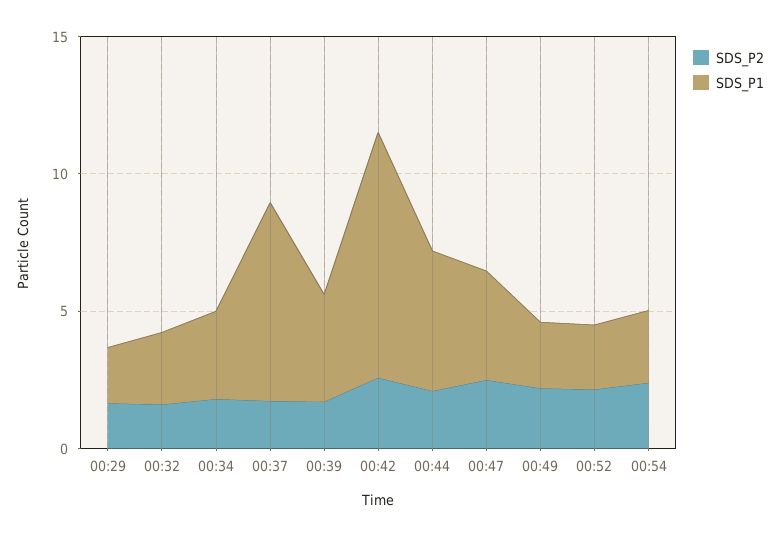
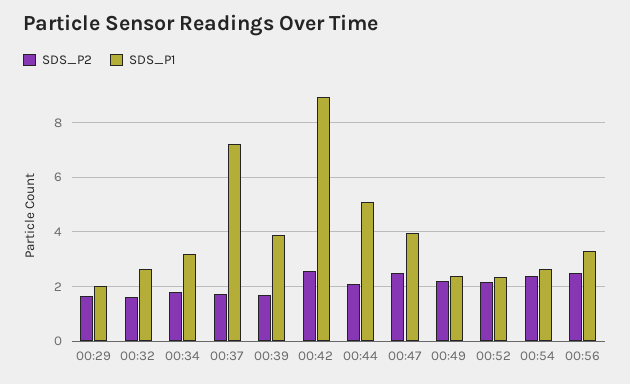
SDS_P2, 00:56: none -> 2.5
SDS_P1, 00:56: none -> 3.25

